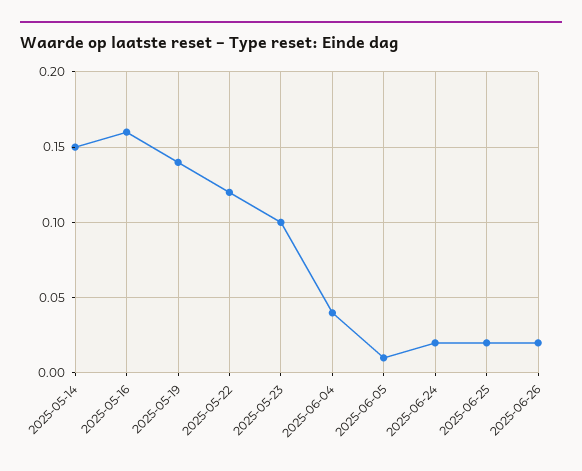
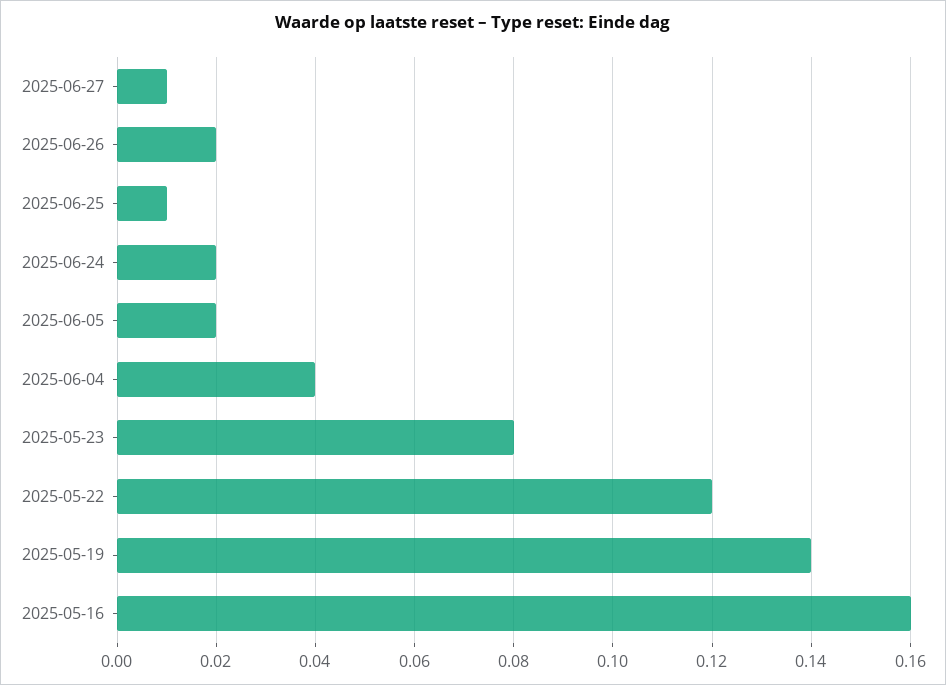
2025-05-14: 0.15 -> none
2025-05-23: 0.1 -> 0.08
2025-06-05: 0.01 -> 0.02
2025-06-25: 0.02 -> 0.01
2025-06-27: none -> 0.01

